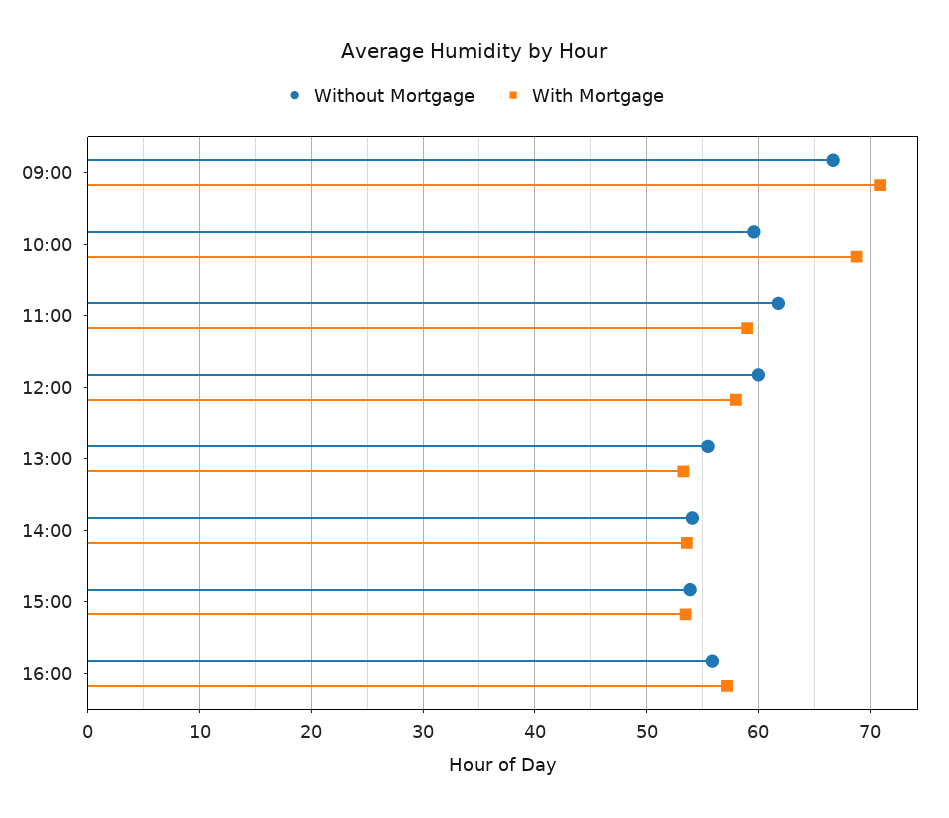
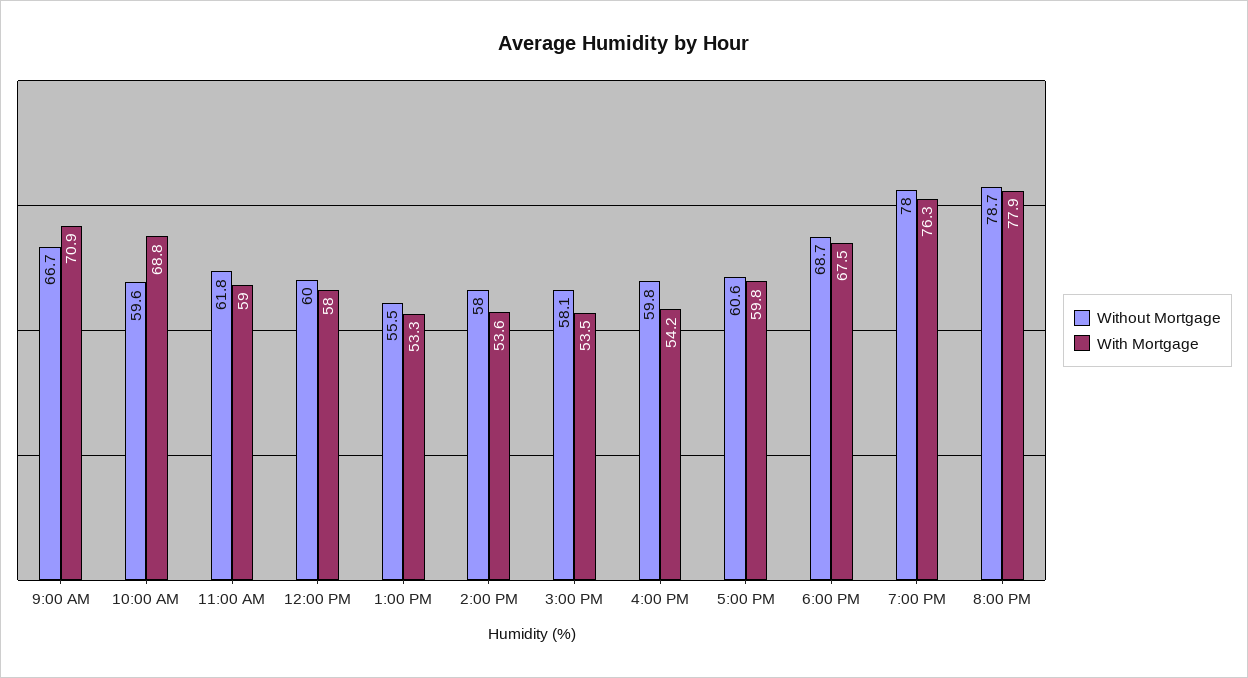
Without Mortgage, 14:00: 54 -> 58
Without Mortgage, 15:00: 54 -> 58.1
Without Mortgage, 16:00: 56 -> 59.8
With Mortgage, 16:00: 57 -> 54.2
Without Mortgage, 5:00 PM: none -> 60.6
With Mortgage, 5:00 PM: none -> 59.8
Without Mortgage, 6:00 PM: none -> 68.7
With Mortgage, 6:00 PM: none -> 67.5
Without Mortgage, 7:00 PM: none -> 78
With Mortgage, 7:00 PM: none -> 76.3
Without Mortgage, 8:00 PM: none -> 78.7
With Mortgage, 8:00 PM: none -> 77.9

